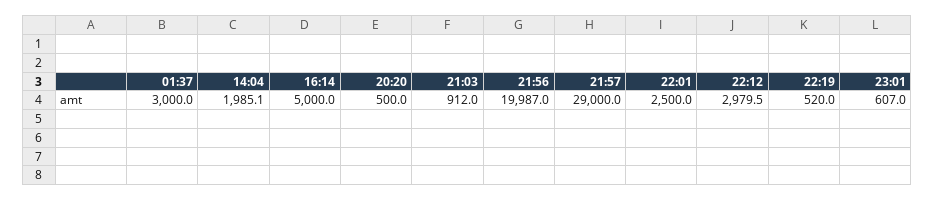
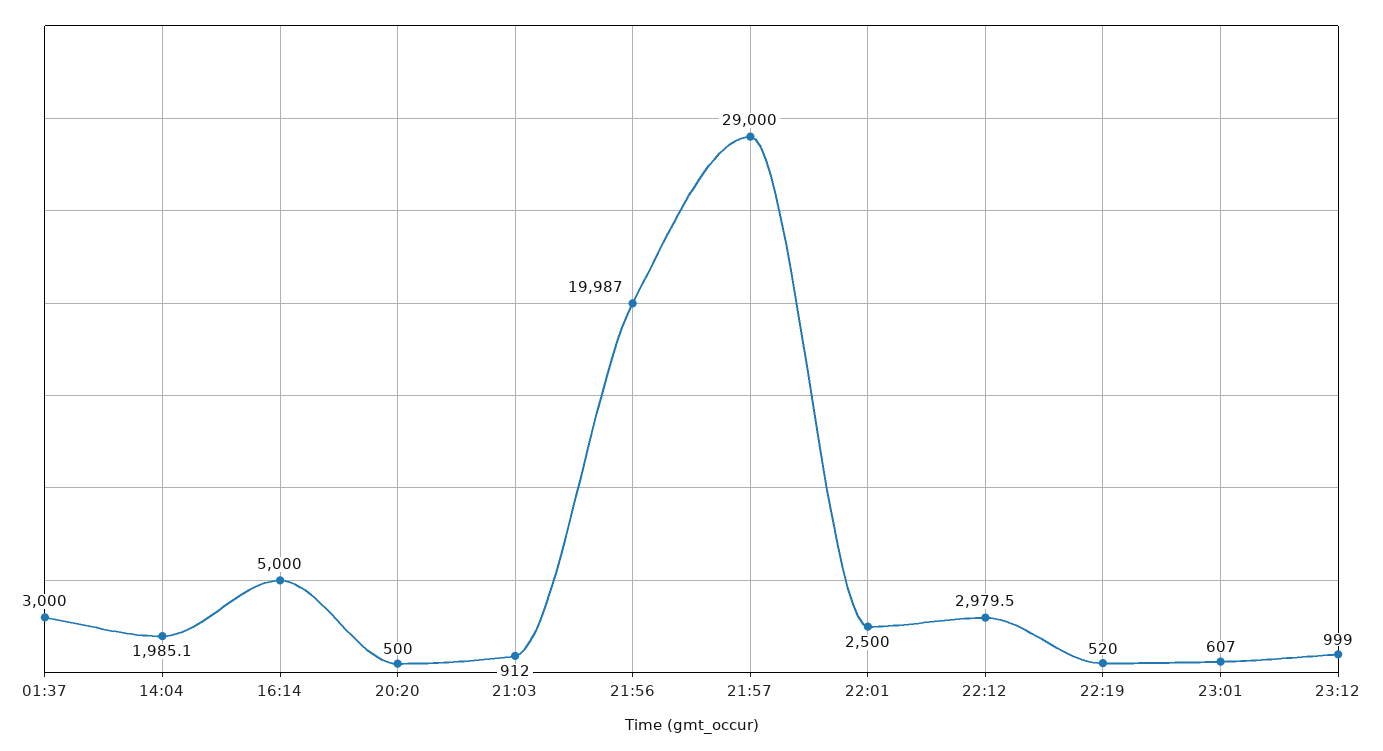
23:12: none -> 999

